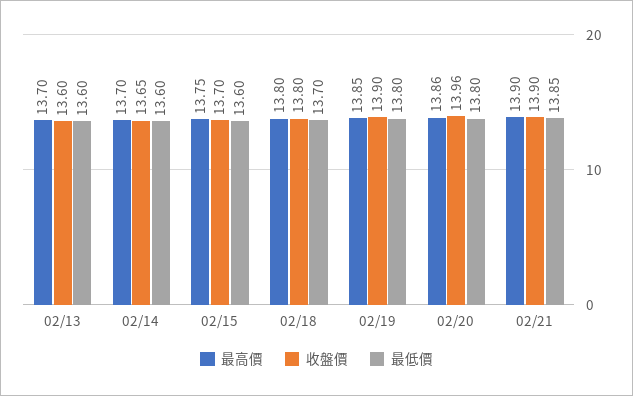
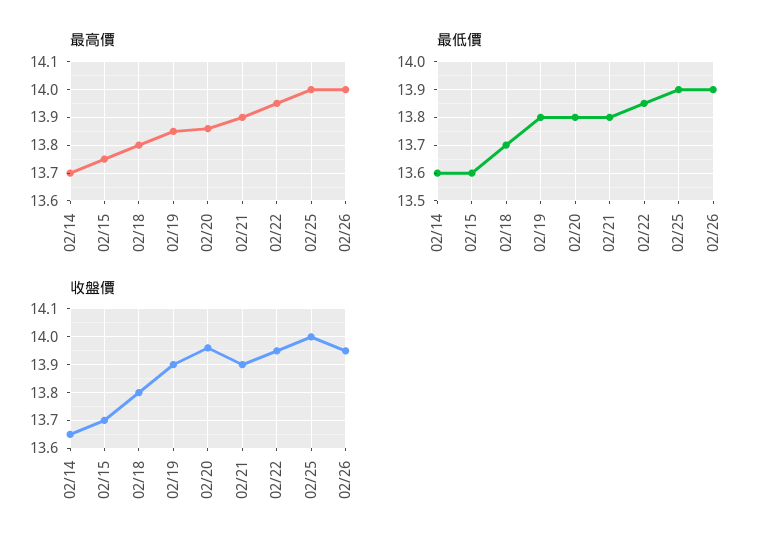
最高價, 02/13: 13.7 -> none
收盤價, 02/13: 13.6 -> none
最低價, 02/13: 13.6 -> none
最低價, 02/21: 13.85 -> 13.8
最高價, 02/22: none -> 13.95
最高價, 02/25: none -> 14
最高價, 02/26: none -> 14
最低價, 02/22: none -> 13.85
最低價, 02/25: none -> 13.9
最低價, 02/26: none -> 13.9
收盤價, 02/22: none -> 13.95
收盤價, 02/25: none -> 14
收盤價, 02/26: none -> 13.95

